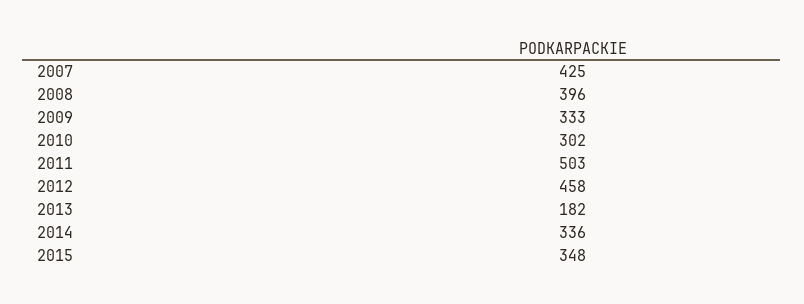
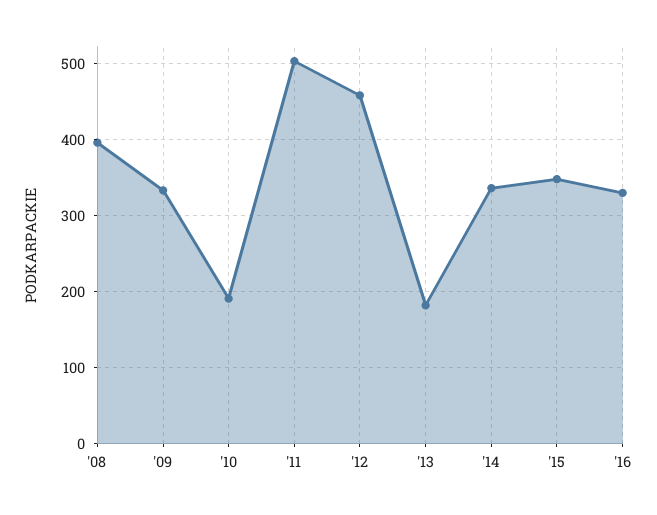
2007: 425 -> none
2010: 302 -> 190
'16: none -> 330

